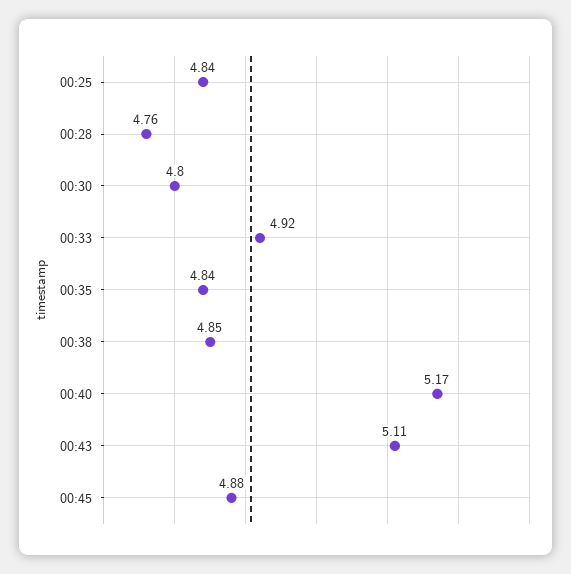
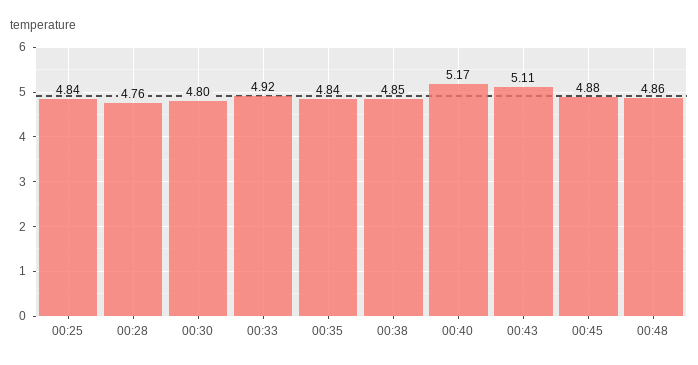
00:48: none -> 4.86

